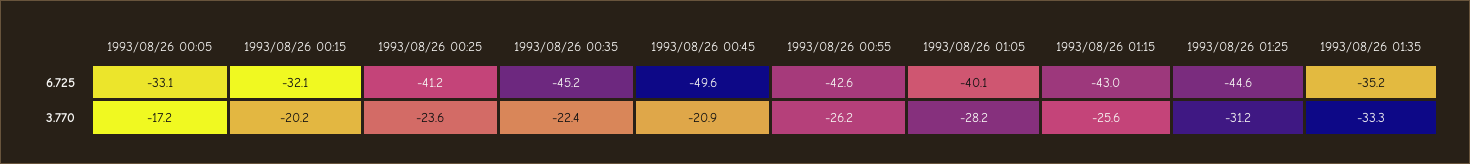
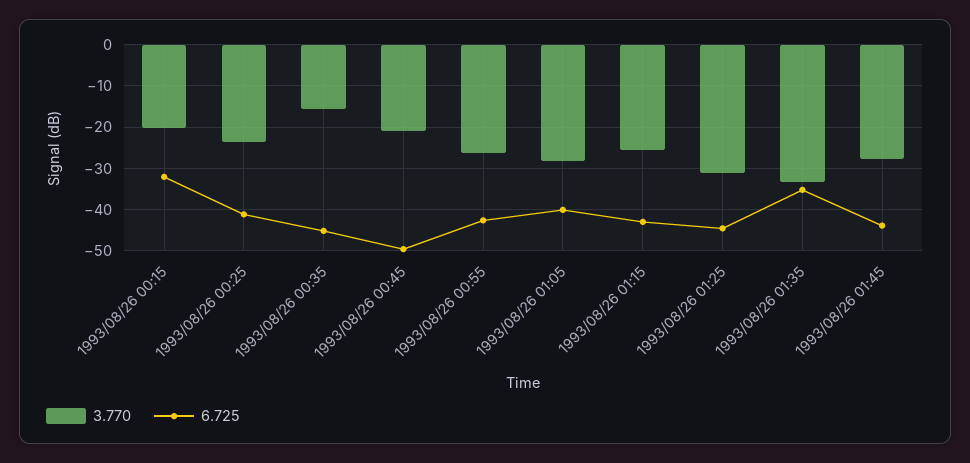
6.725, 1993/08/26 00:05: -33.1 -> none
3.770, 1993/08/26 00:05: -17.2 -> none
3.770, 1993/08/26 00:35: -22.4 -> -16
3.770, 1993/08/26 01:45: none -> -28
6.725, 1993/08/26 01:45: none -> -44

